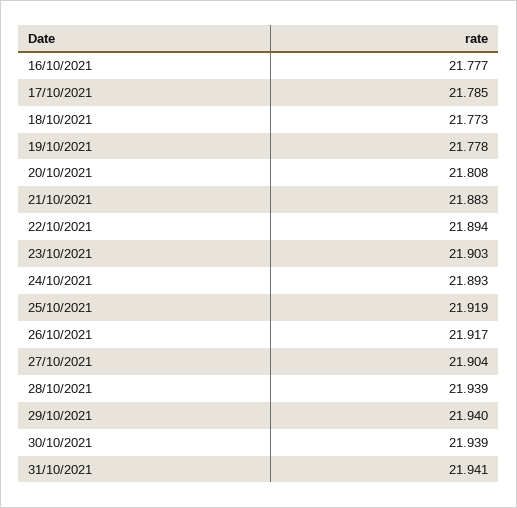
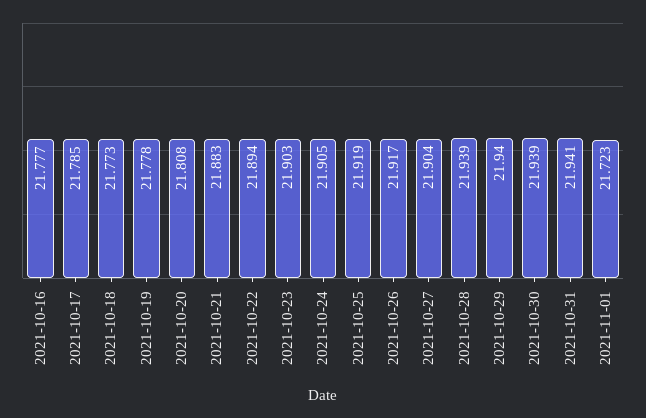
24/10/2021: 21.893 -> 21.905
2021-11-01: none -> 21.723

